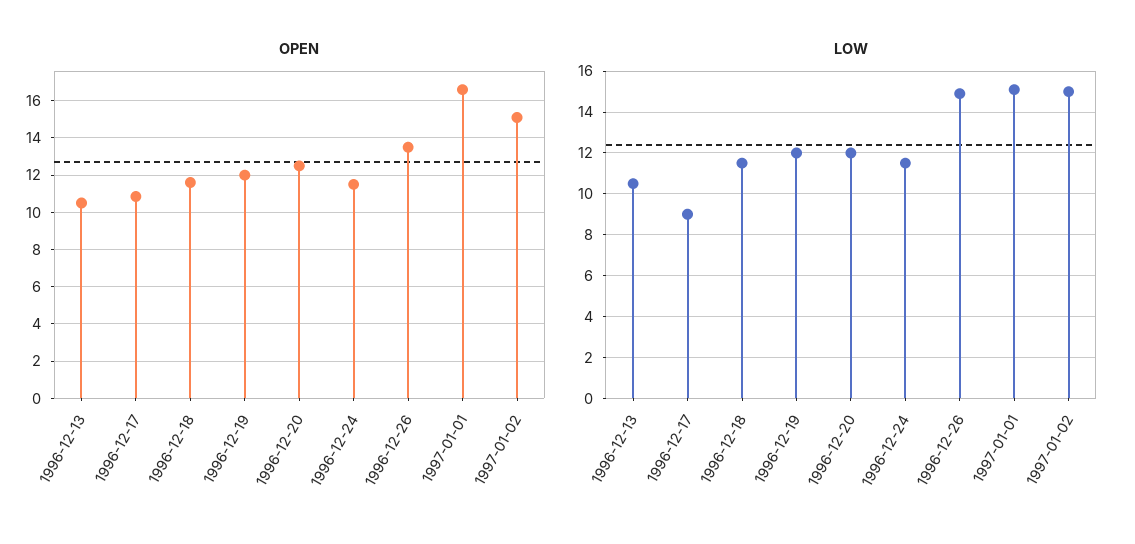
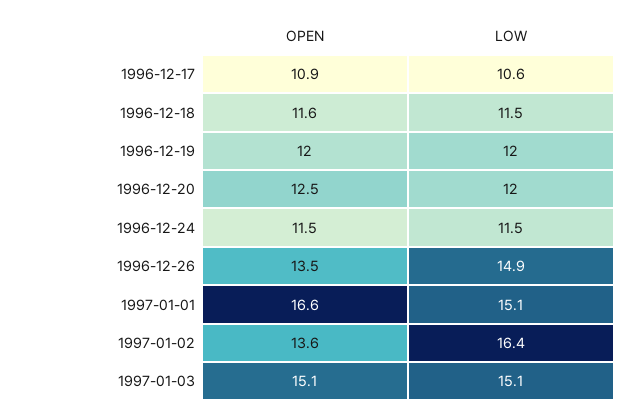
OPEN, 1996-12-13: 10.5 -> none
OPEN, 1997-01-02: 15 -> 13.6
LOW, 1996-12-13: 10.5 -> none
LOW, 1996-12-17: 9 -> 10.6
LOW, 1997-01-02: 15 -> 16.4
OPEN, 1997-01-03: none -> 15.1
LOW, 1997-01-03: none -> 15.1

